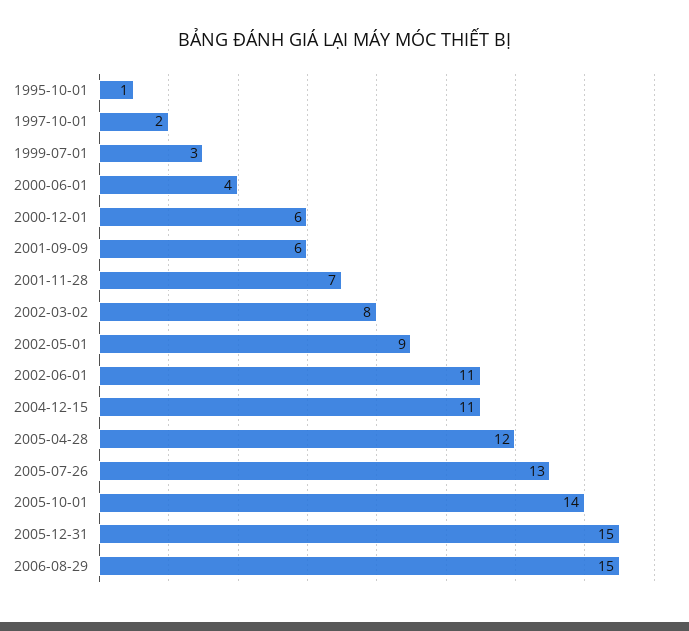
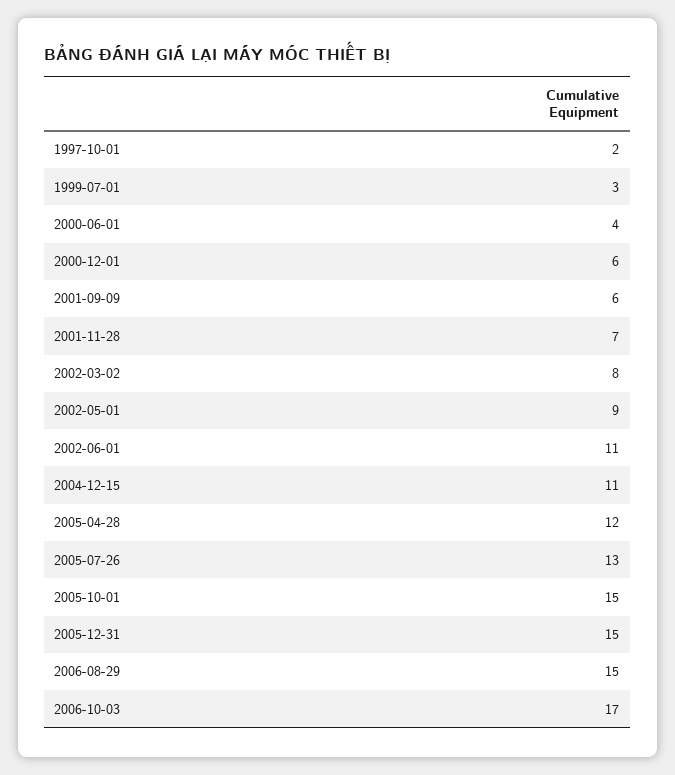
1995-10-01: 1 -> none
2005-10-01: 14 -> 15
2006-10-03: none -> 17

